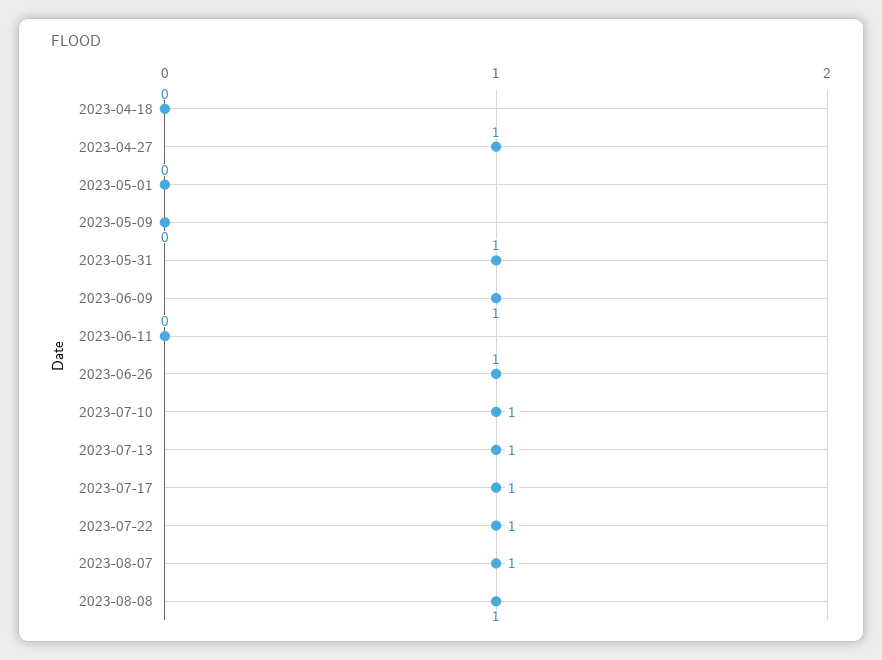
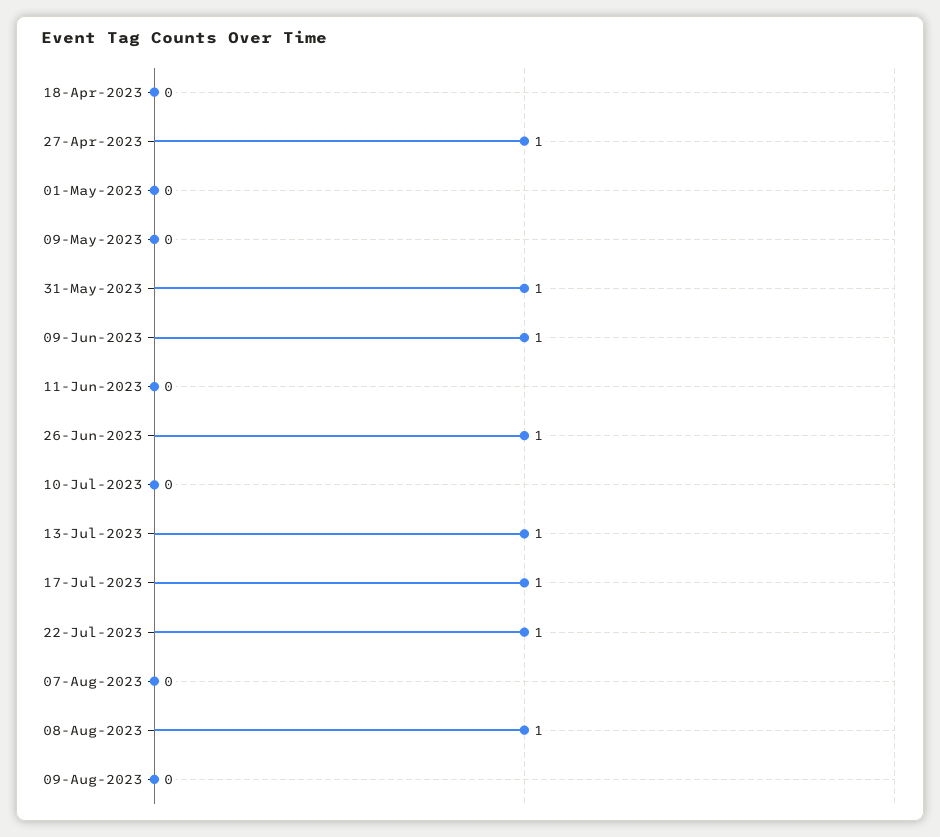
2023-07-10: 1 -> 0
2023-08-07: 1 -> 0
09-Aug-2023: none -> 0

